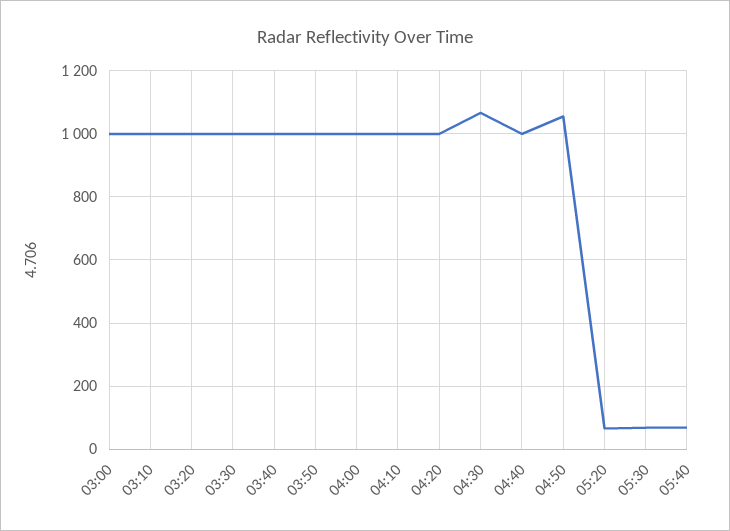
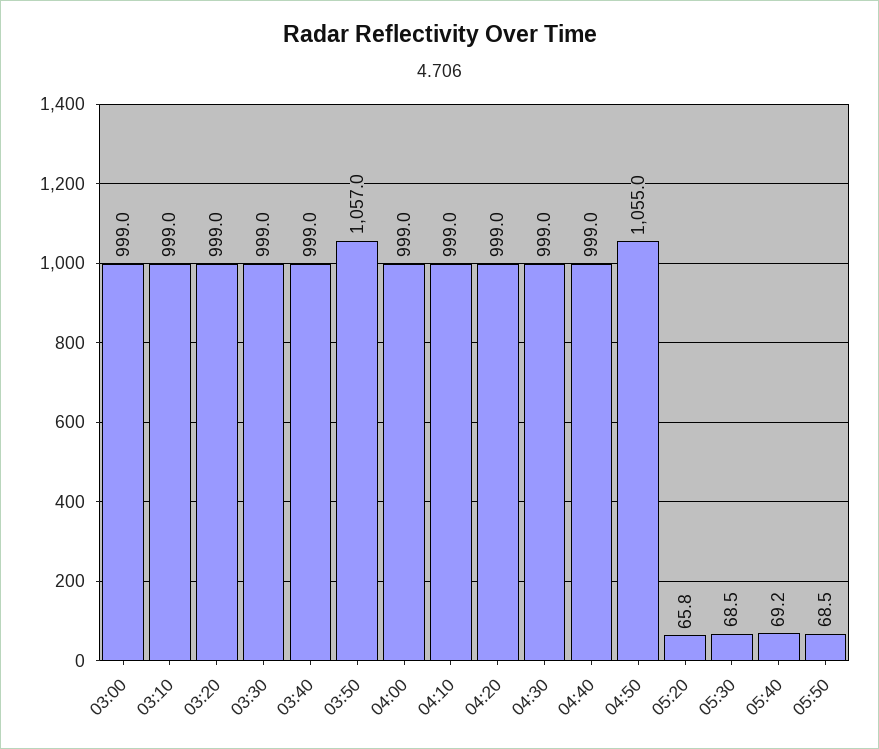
03:50: 1000 -> 1057
04:30: 1060 -> 999
05:50: none -> 68.5

